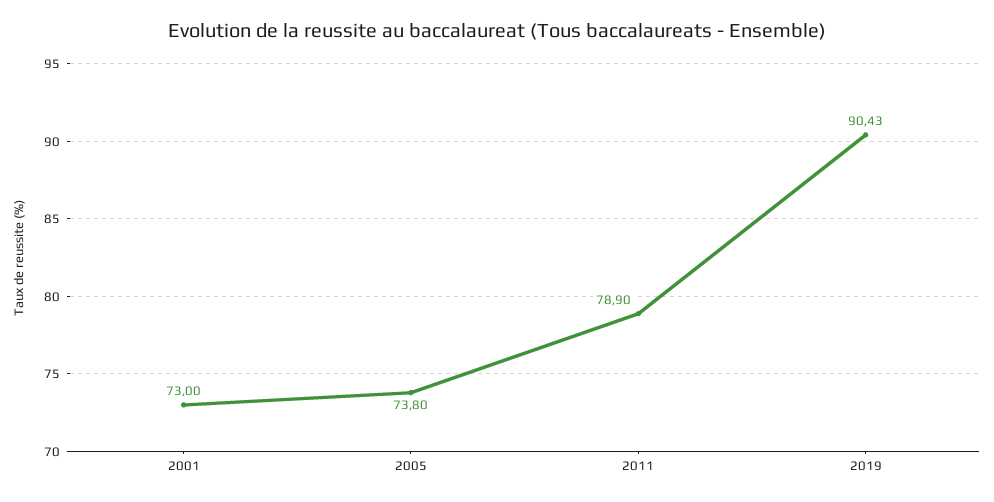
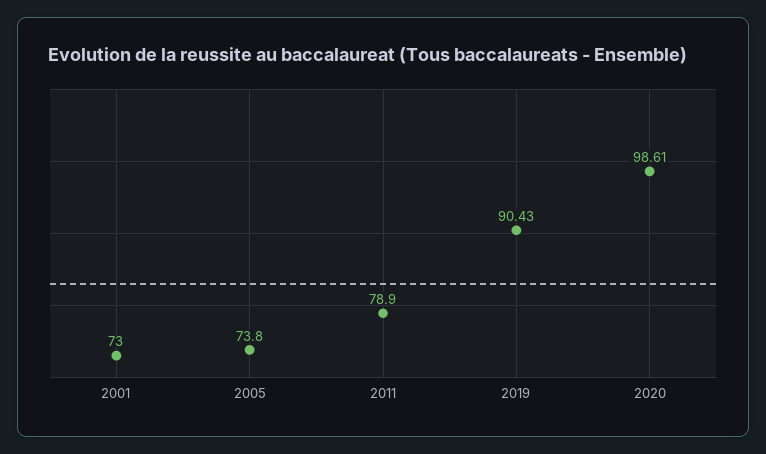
2020: none -> 98.61

